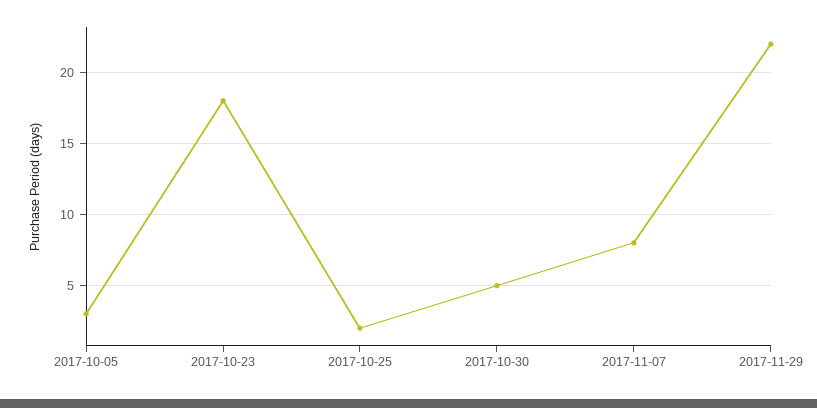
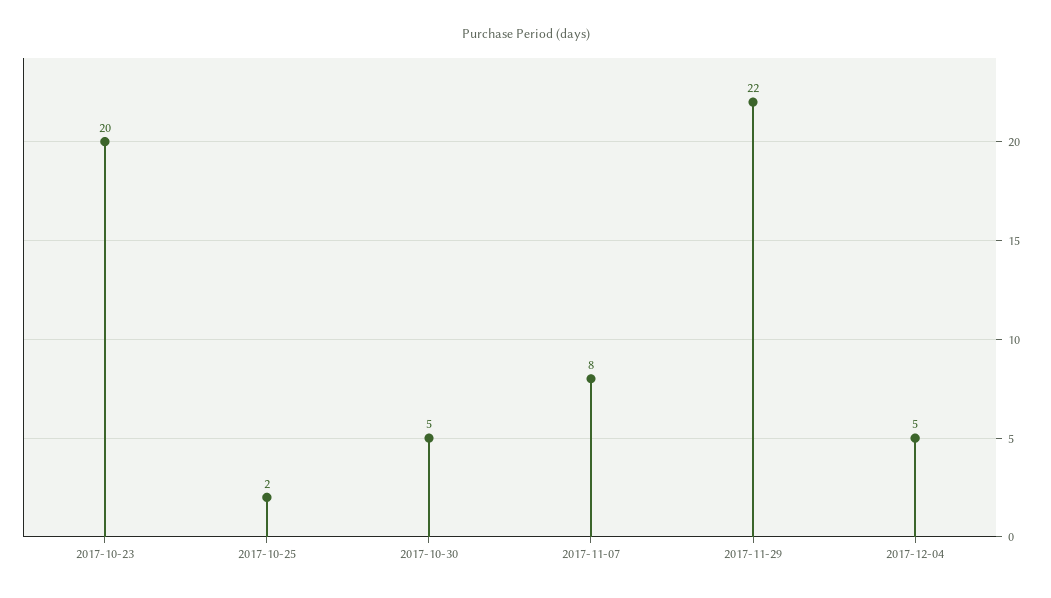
2017-10-05: 3 -> none
2017-10-23: 18 -> 20
2017-12-04: none -> 5

